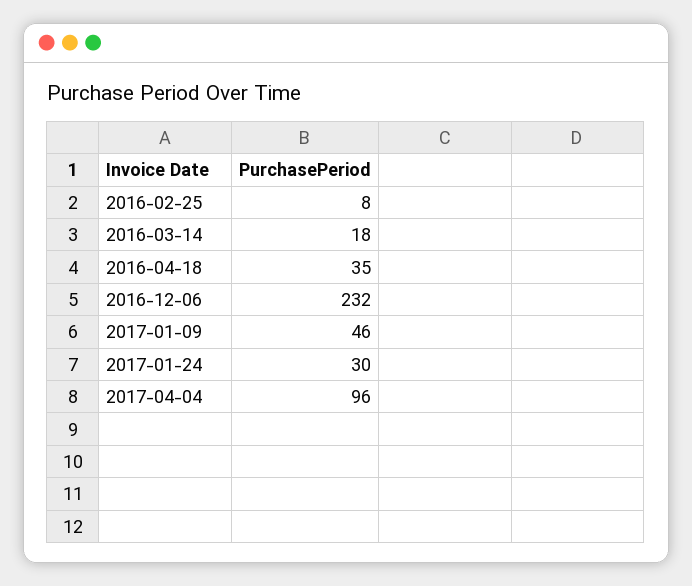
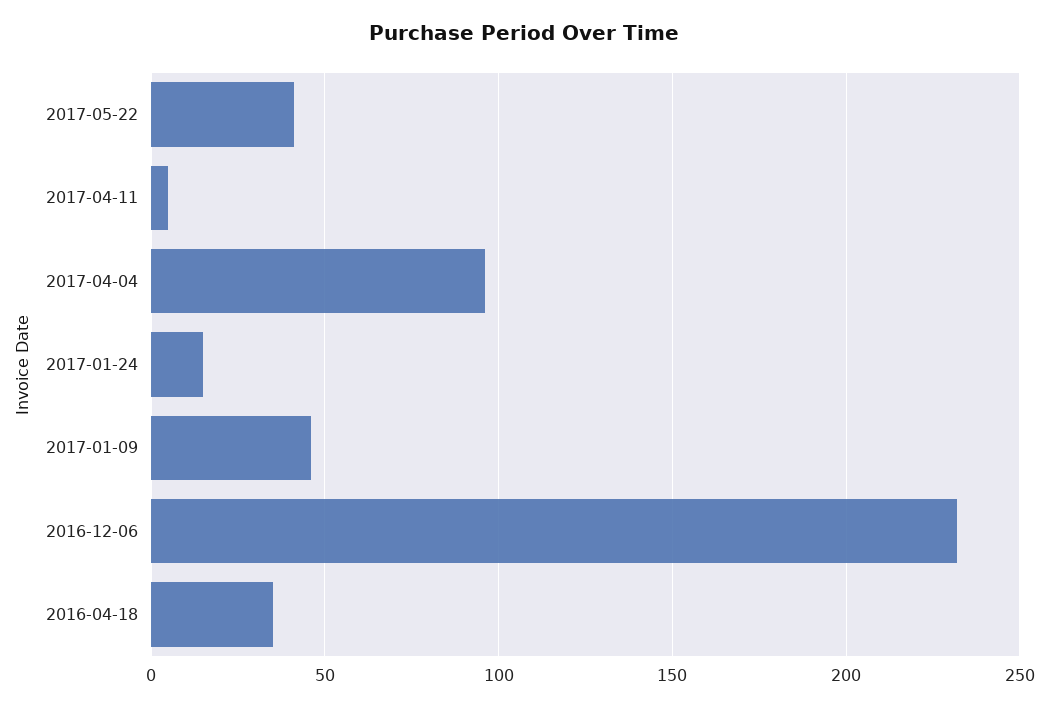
2016-02-25: 8 -> none
2016-03-14: 18 -> none
2017-01-24: 30 -> 15
2017-05-22: none -> 40
2017-04-11: none -> 5

